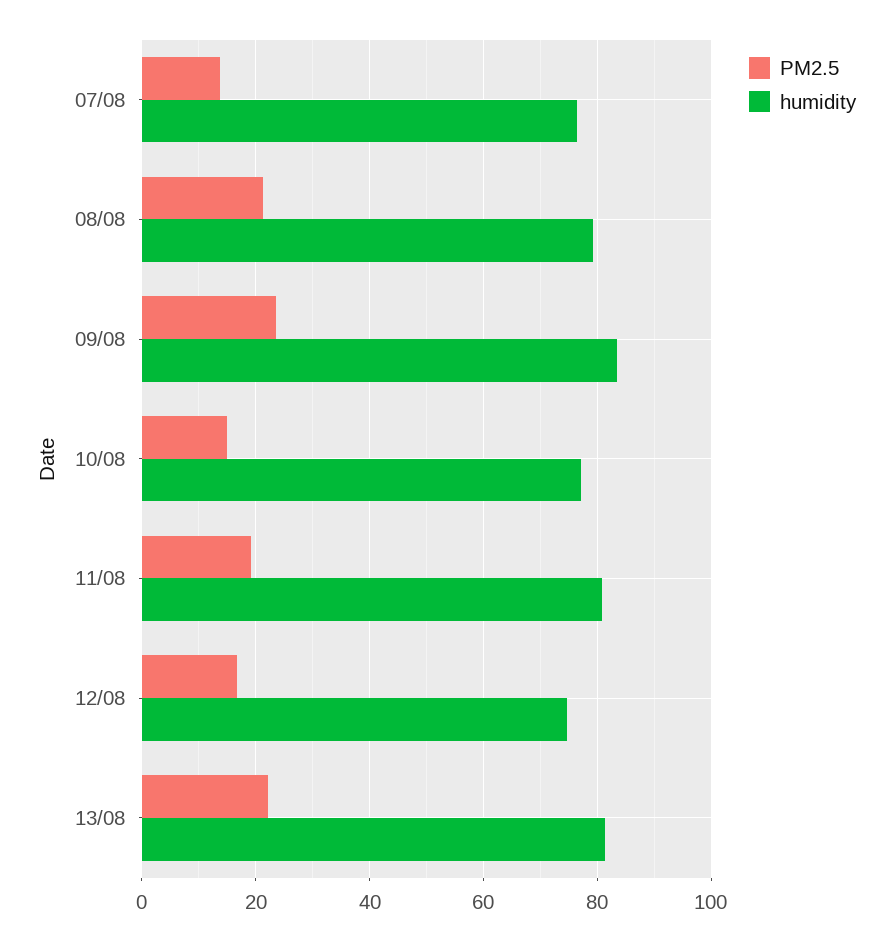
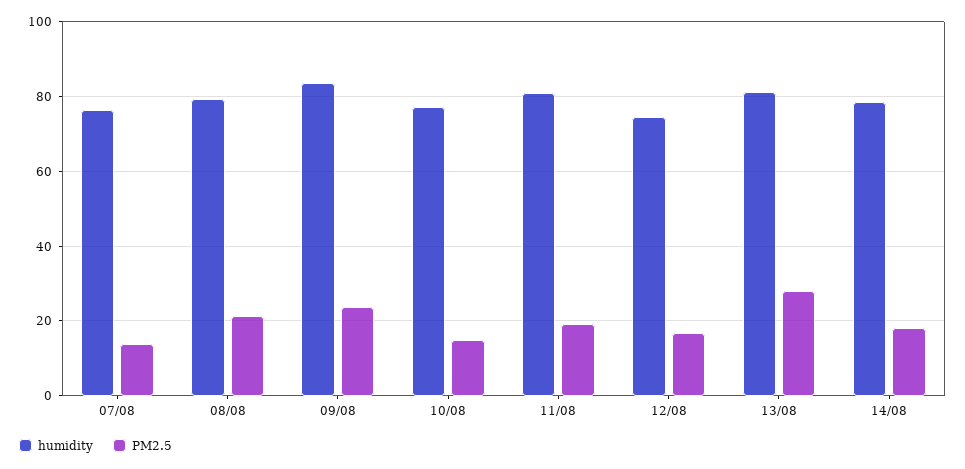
PM2.5, 13/08: 22 -> 28
humidity, 14/08: none -> 78
PM2.5, 14/08: none -> 18

